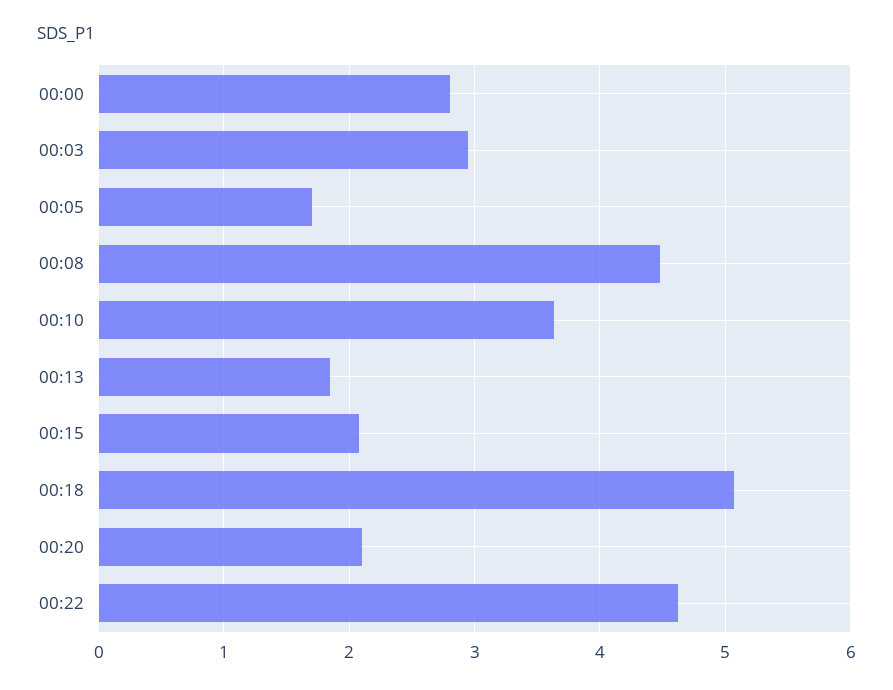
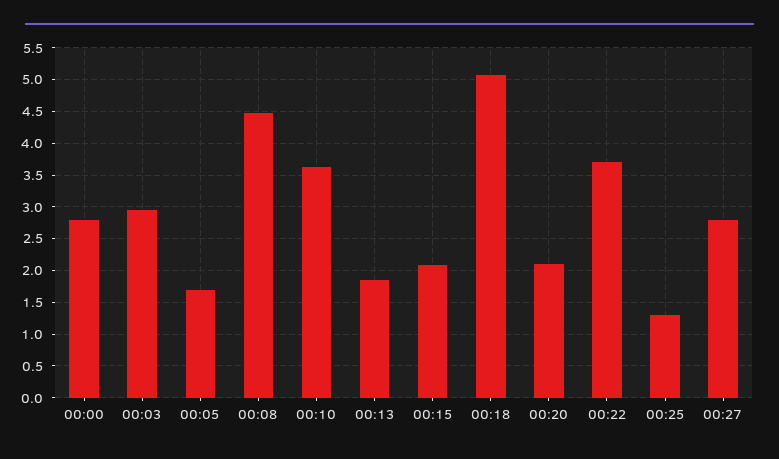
00:22: 4.6 -> 3.7
00:25: none -> 1.3
00:27: none -> 2.8

